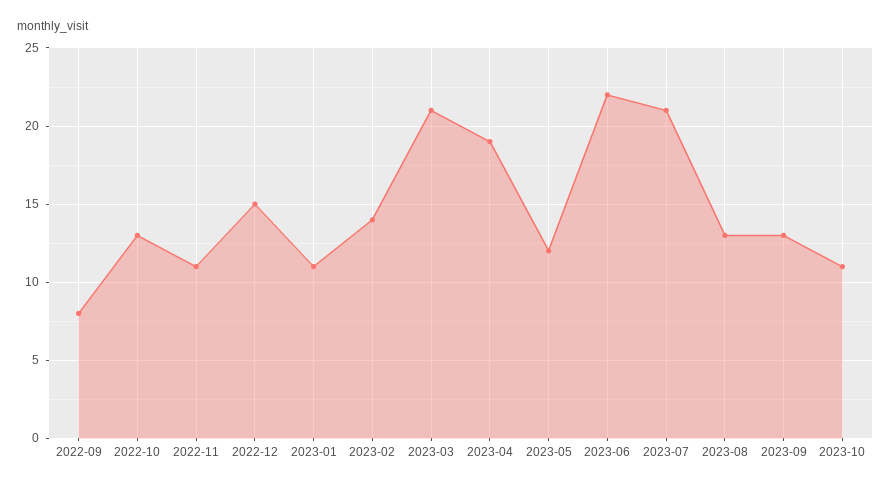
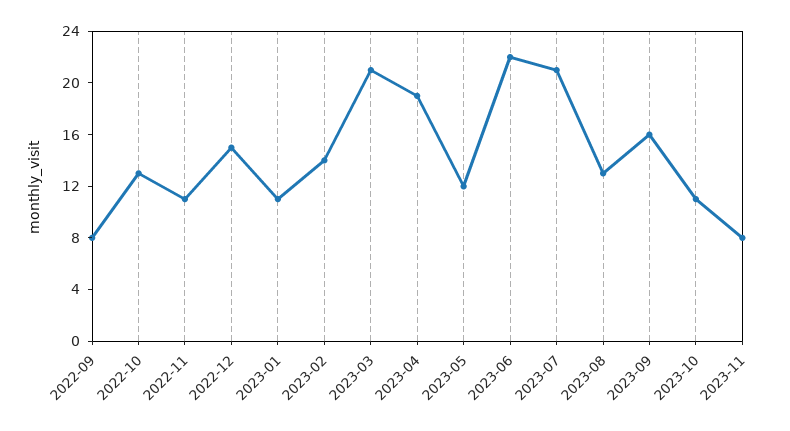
2023-09: 13 -> 16
2023-11: none -> 8

